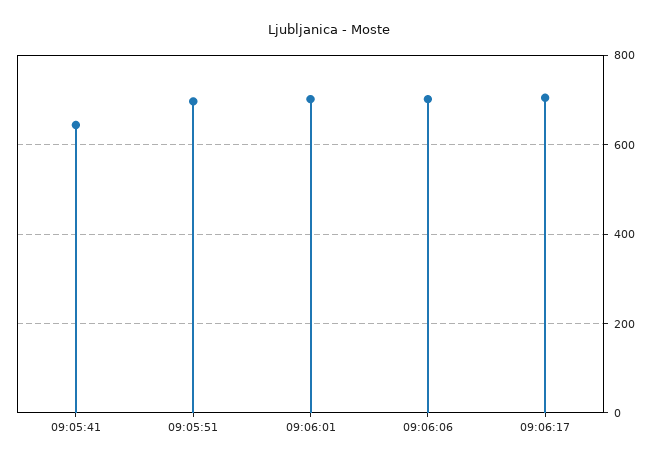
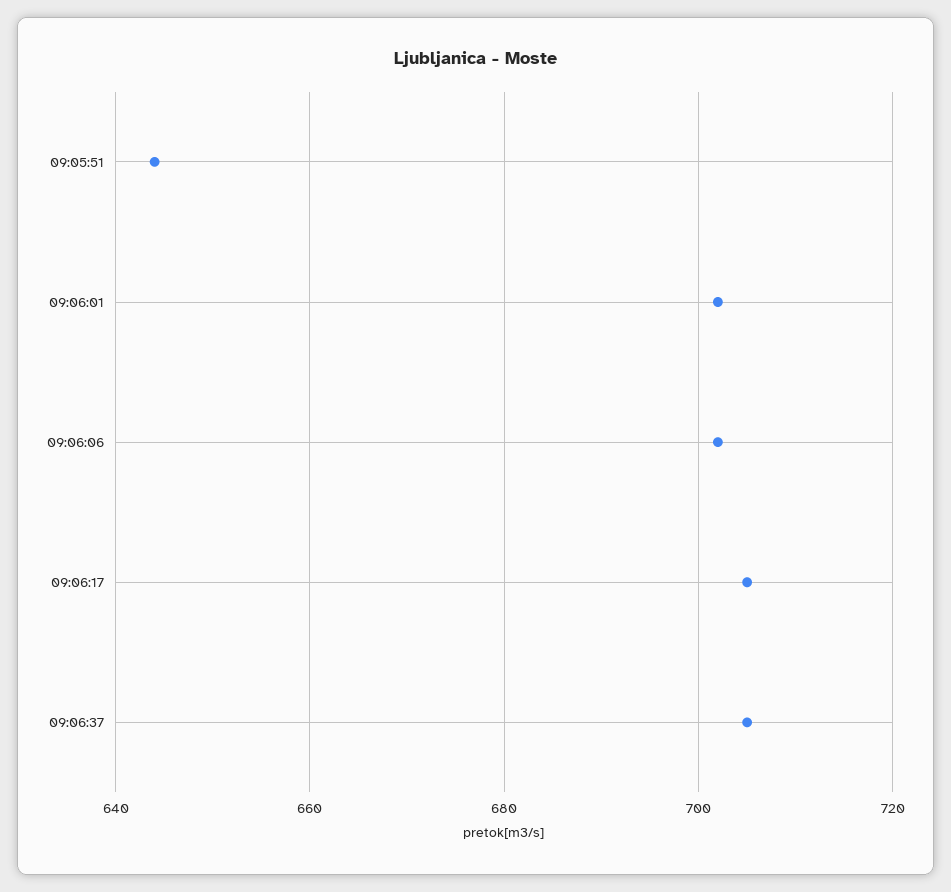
09:05:41: 640 -> none
09:05:51: 700 -> 645
09:06:37: none -> 705

